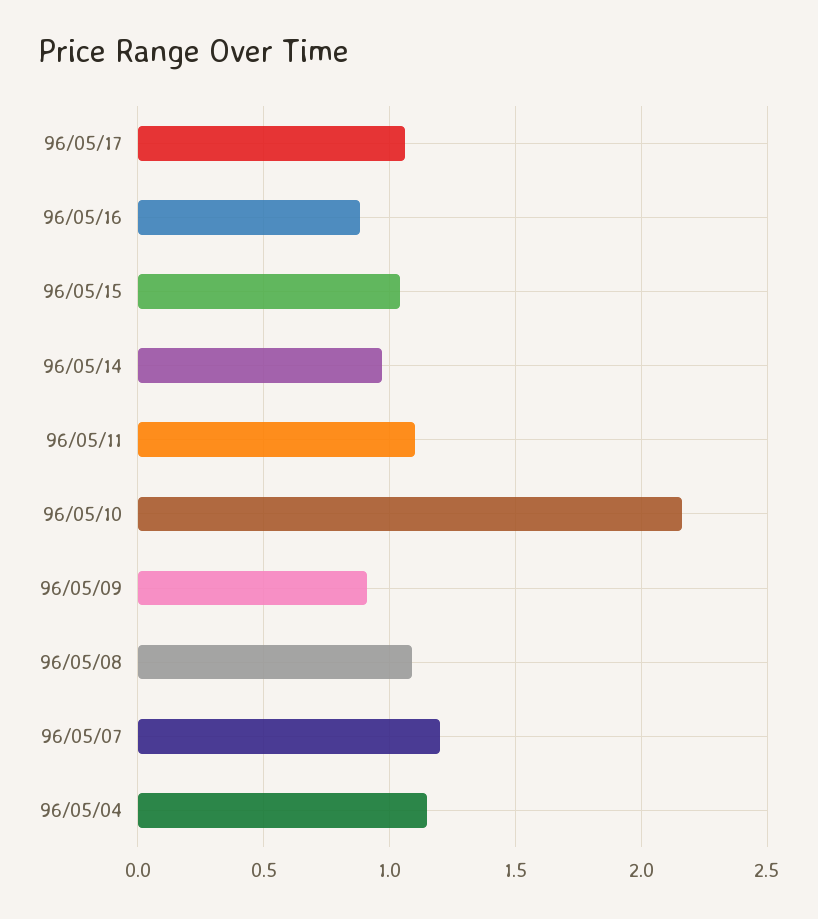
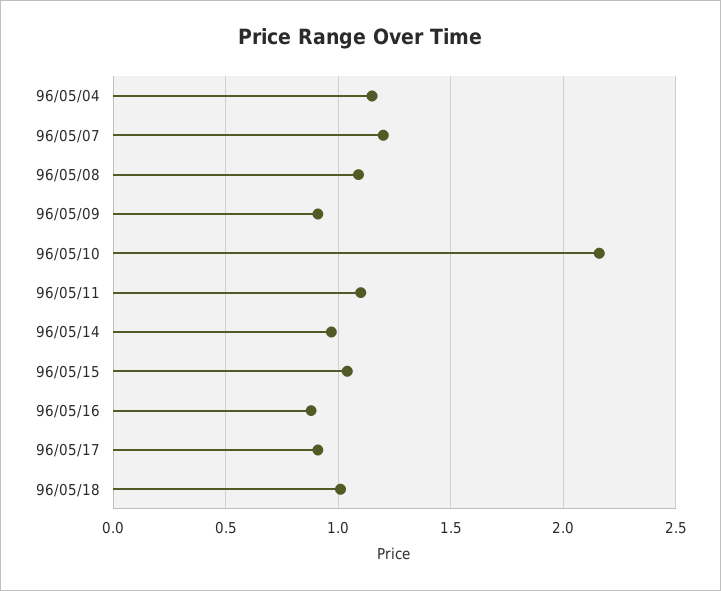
96/05/17: 1.05 -> 0.9
96/05/18: none -> 1

